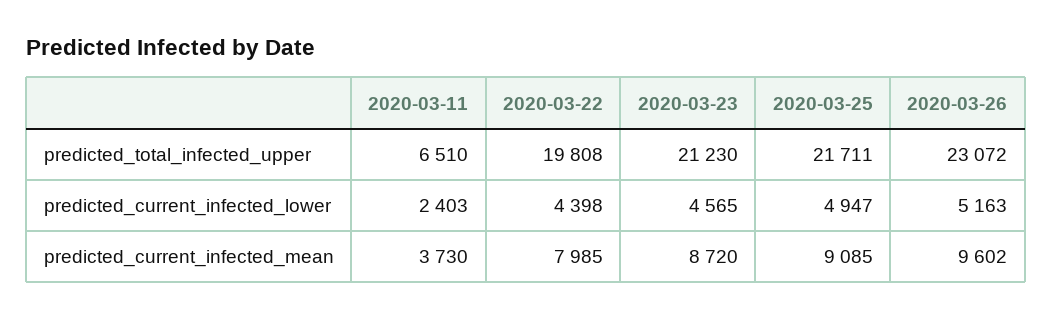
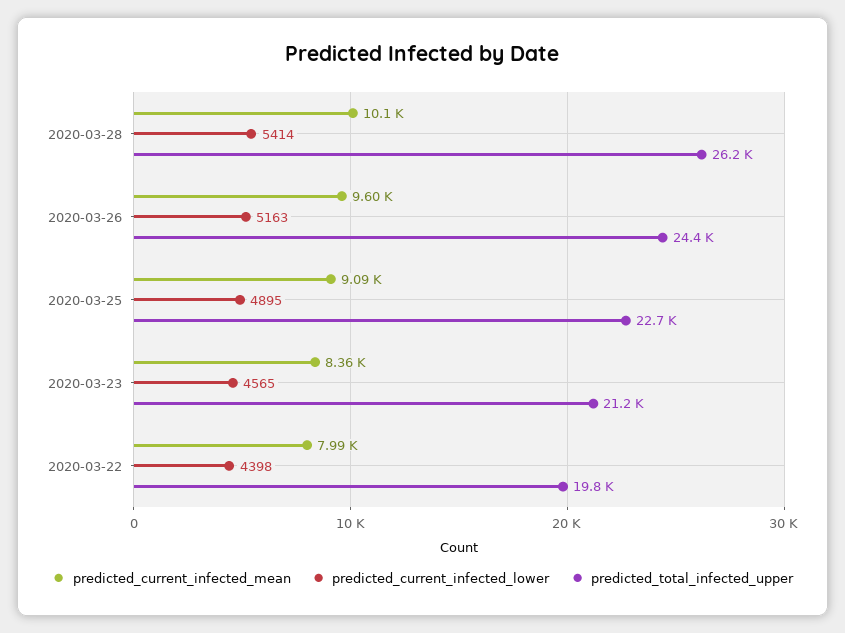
predicted_total_infected_upper, 2020-03-11: 6510 -> none
predicted_total_infected_upper, 2020-03-25: 21711 -> 22700
predicted_total_infected_upper, 2020-03-26: 23072 -> 24400
predicted_current_infected_lower, 2020-03-11: 2403 -> none
predicted_current_infected_lower, 2020-03-25: 4947 -> 4895
predicted_current_infected_mean, 2020-03-11: 3730 -> none
predicted_current_infected_mean, 2020-03-23: 8720 -> 8360
predicted_current_infected_mean, 2020-03-28: none -> 10100
predicted_current_infected_lower, 2020-03-28: none -> 5414
predicted_total_infected_upper, 2020-03-28: none -> 26200

